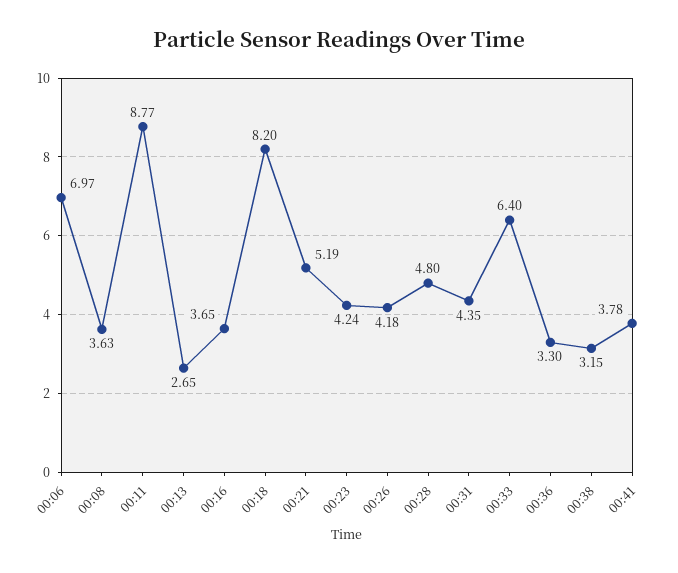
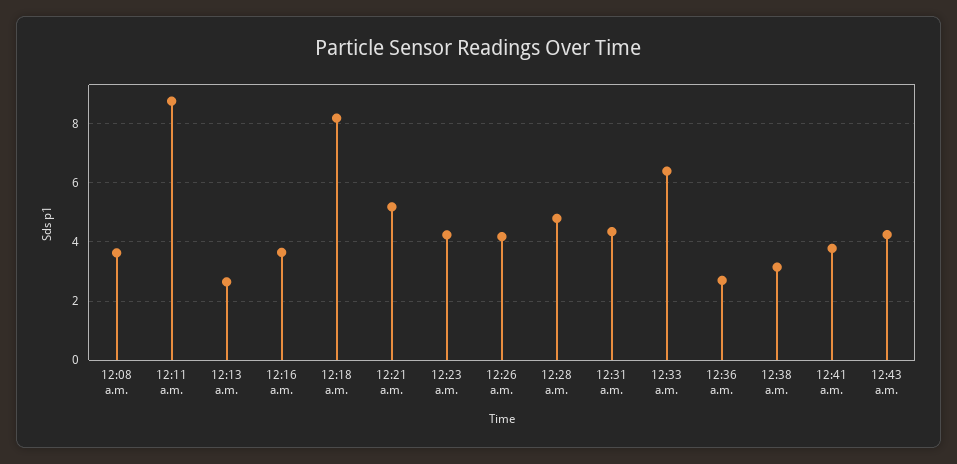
00:06: 6.97 -> none
00:36: 3.3 -> 2.75
12:43 a.m.: none -> 4.25

